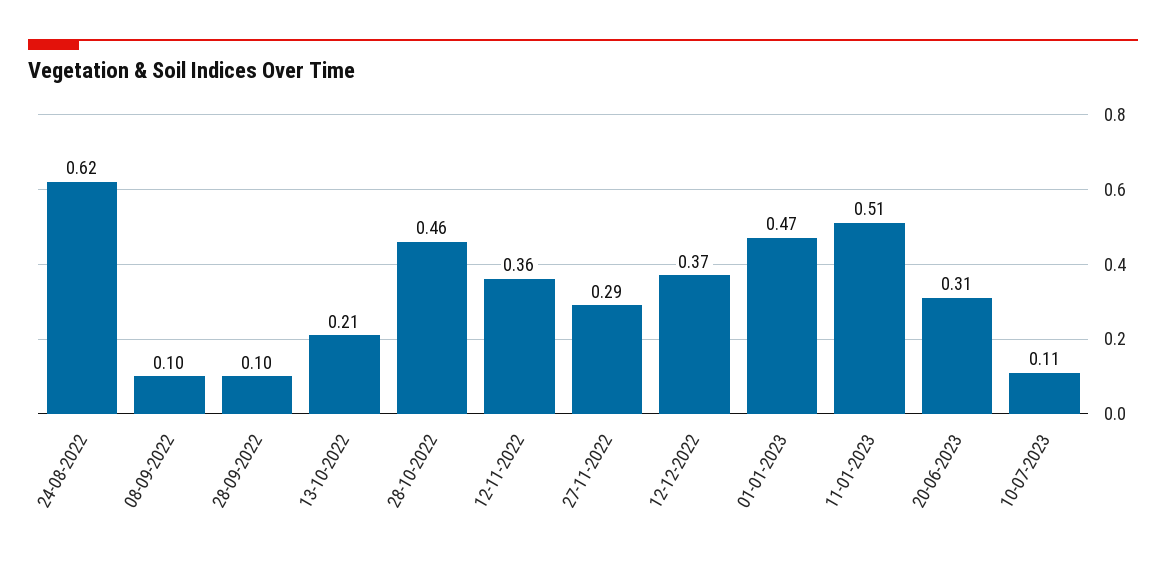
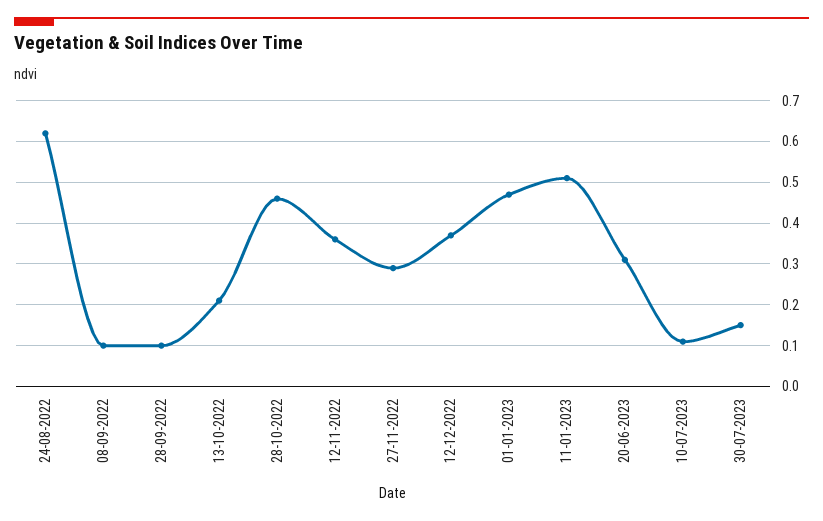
30-07-2023: none -> 0.15

